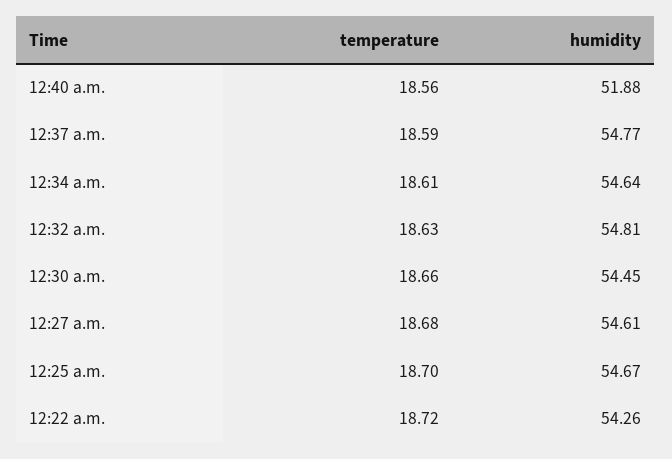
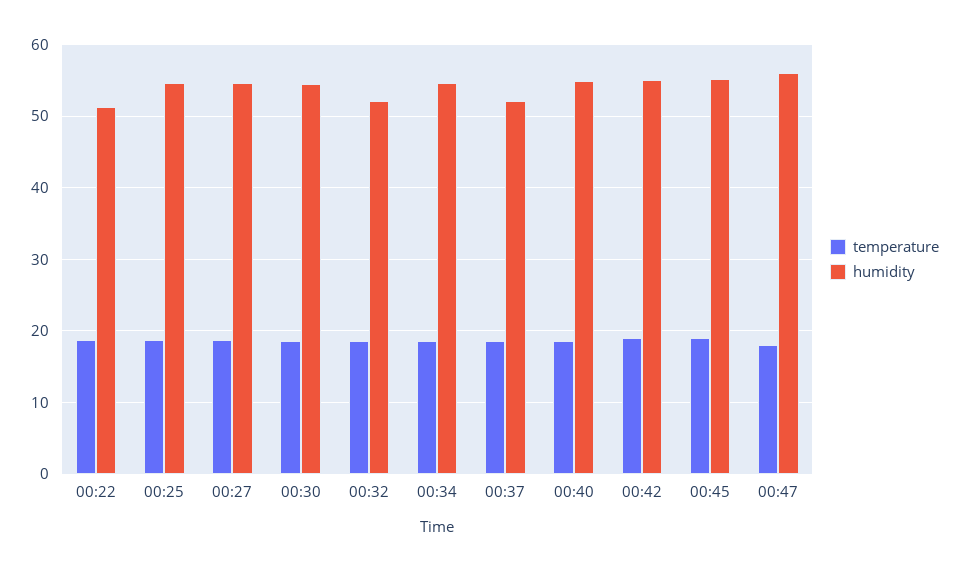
humidity, 12:40 a.m.: 51.88 -> 55
humidity, 12:37 a.m.: 54.77 -> 52
humidity, 12:32 a.m.: 54.81 -> 52
humidity, 12:22 a.m.: 54.26 -> 51
temperature, 00:42: none -> 19
humidity, 00:42: none -> 55
temperature, 00:45: none -> 19
humidity, 00:45: none -> 55
temperature, 00:47: none -> 18
humidity, 00:47: none -> 56

